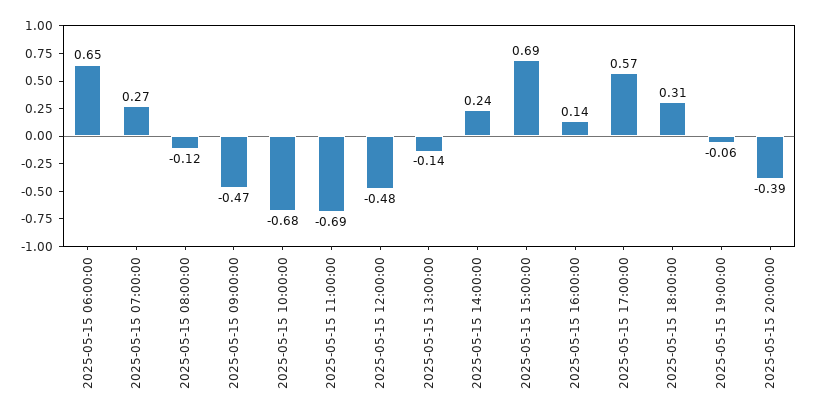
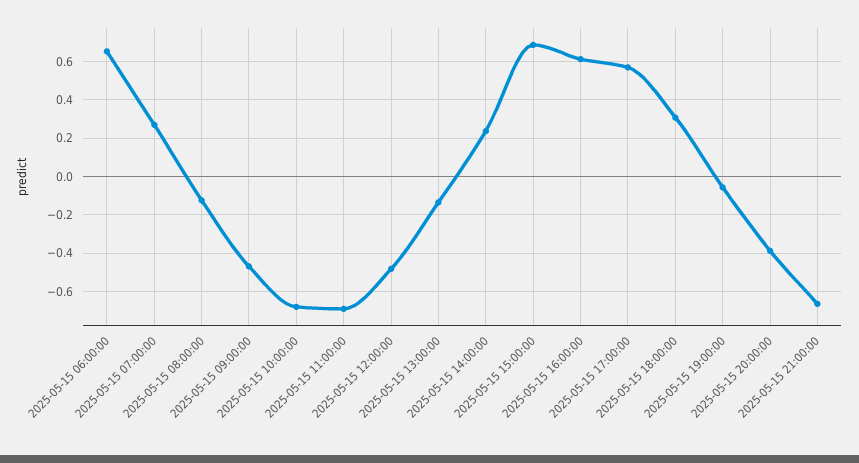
2025-05-15 16:00:00: 0.14 -> 0.6
2025-05-15 21:00:00: none -> -0.65

